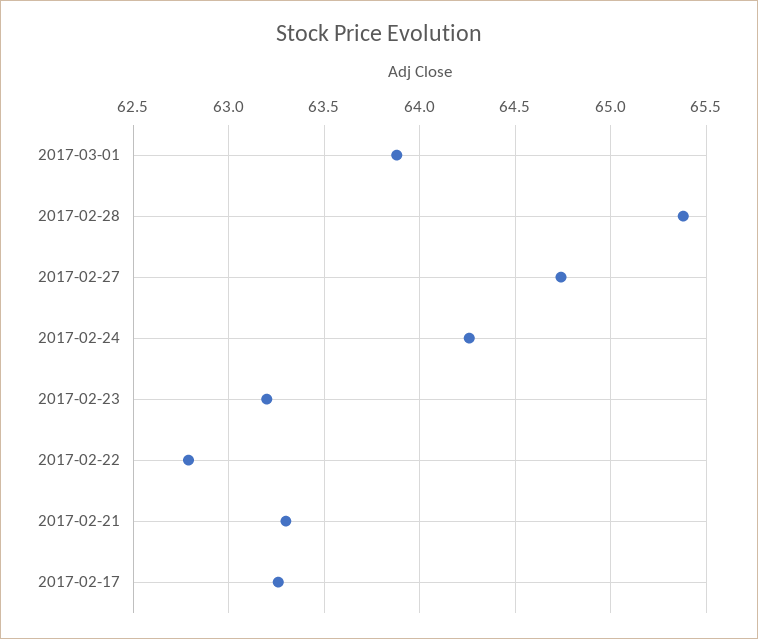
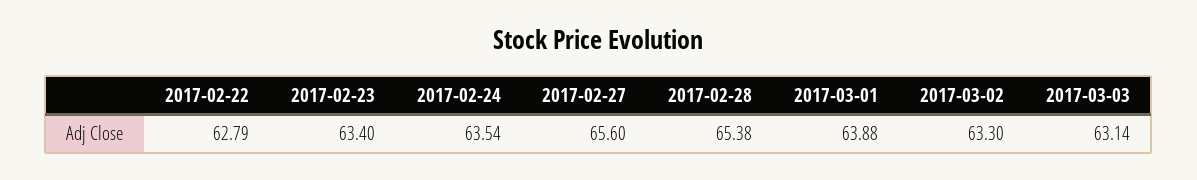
2017-02-27: 64.75 -> 65.6
2017-02-24: 64.25 -> 63.54
2017-02-23: 63.2 -> 63.4
2017-02-21: 63.3 -> none
2017-02-17: 63.25 -> none
2017-03-02: none -> 63.3
2017-03-03: none -> 63.14

